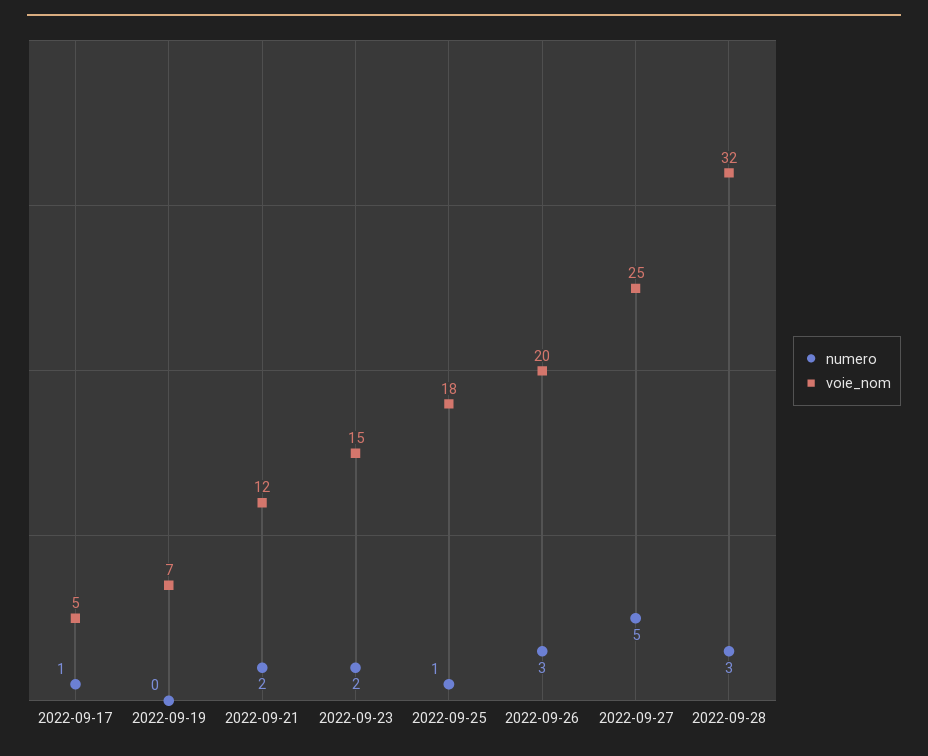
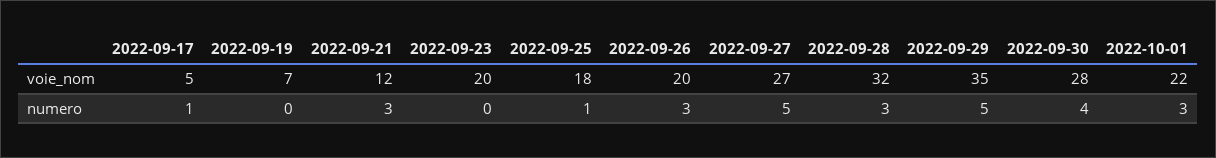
numero, 2022-09-21: 2 -> 3
numero, 2022-09-23: 2 -> 0
voie_nom, 2022-09-23: 15 -> 20
voie_nom, 2022-09-27: 25 -> 27
voie_nom, 2022-09-29: none -> 35
voie_nom, 2022-09-30: none -> 28
voie_nom, 2022-10-01: none -> 22
numero, 2022-09-29: none -> 5
numero, 2022-09-30: none -> 4
numero, 2022-10-01: none -> 3

